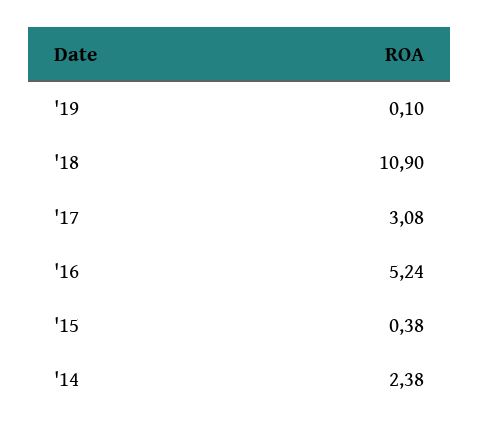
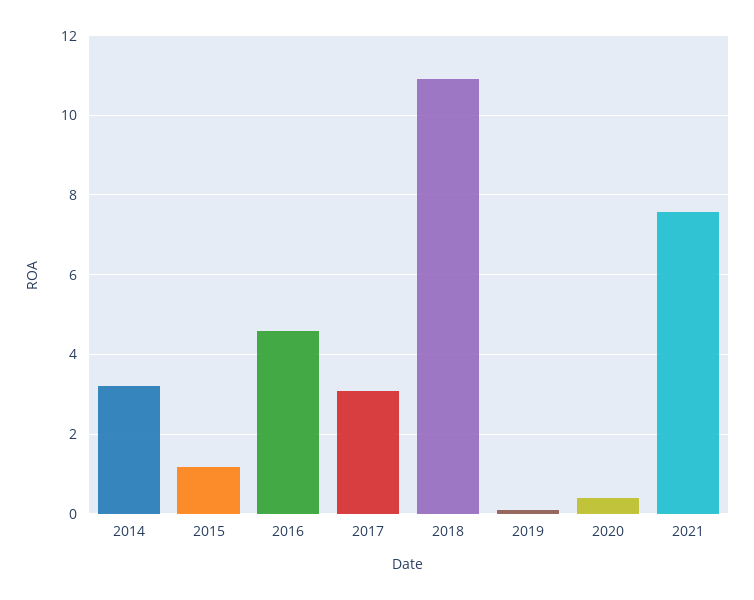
'16: 5.24 -> 4.6
'15: 0.38 -> 1.2
'14: 2.38 -> 3.2
2020: none -> 0.4
2021: none -> 7.6

